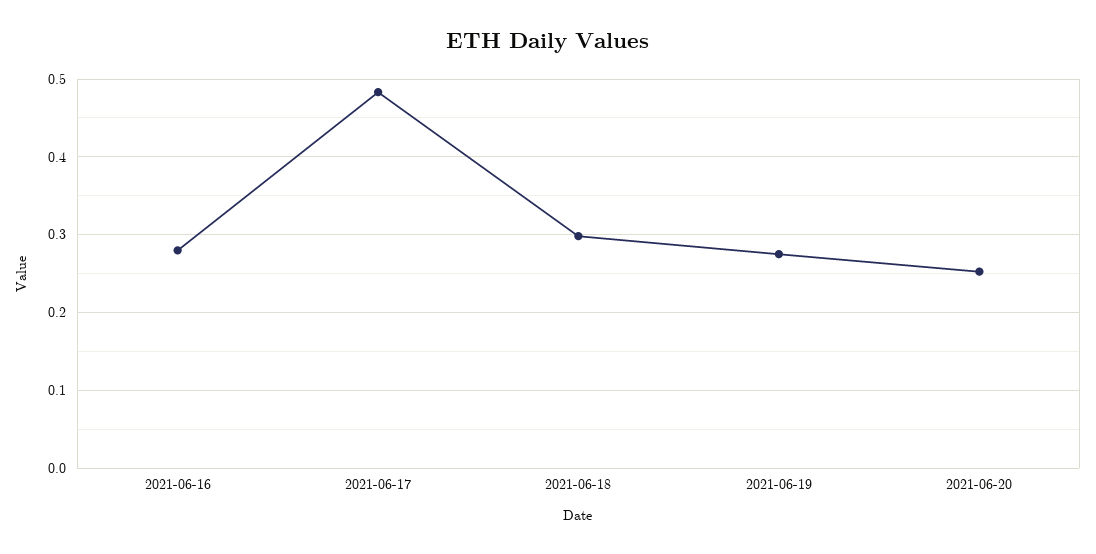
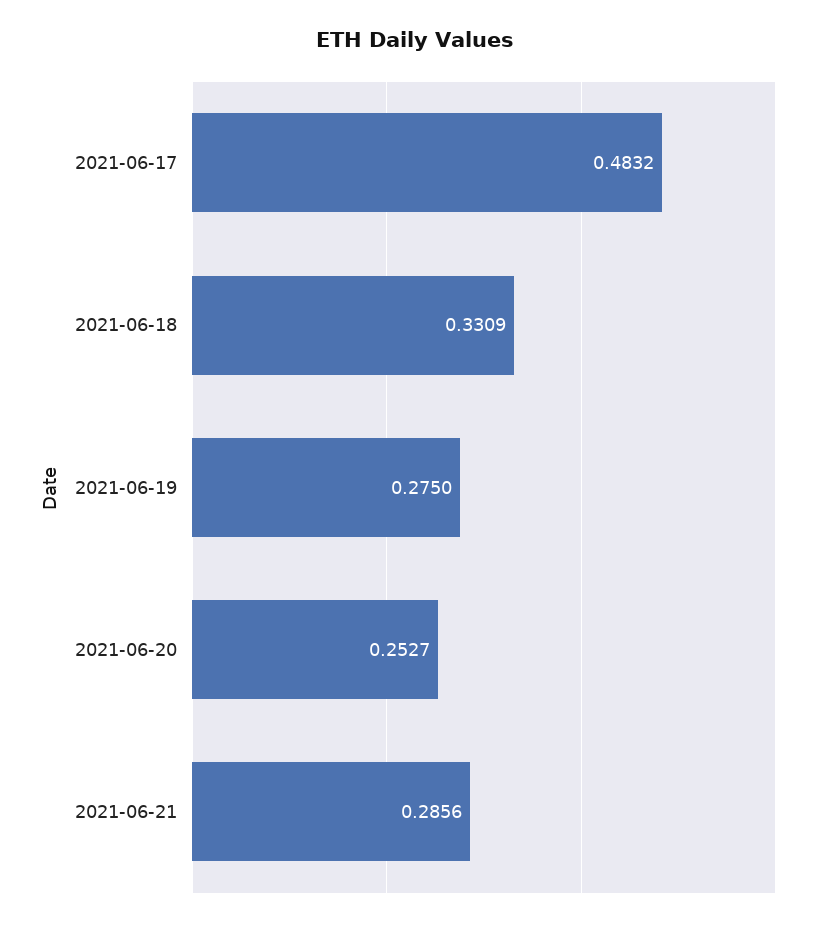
2021-06-16: 0.28 -> none
2021-06-18: 0.3 -> 0.3309
2021-06-21: none -> 0.2856

